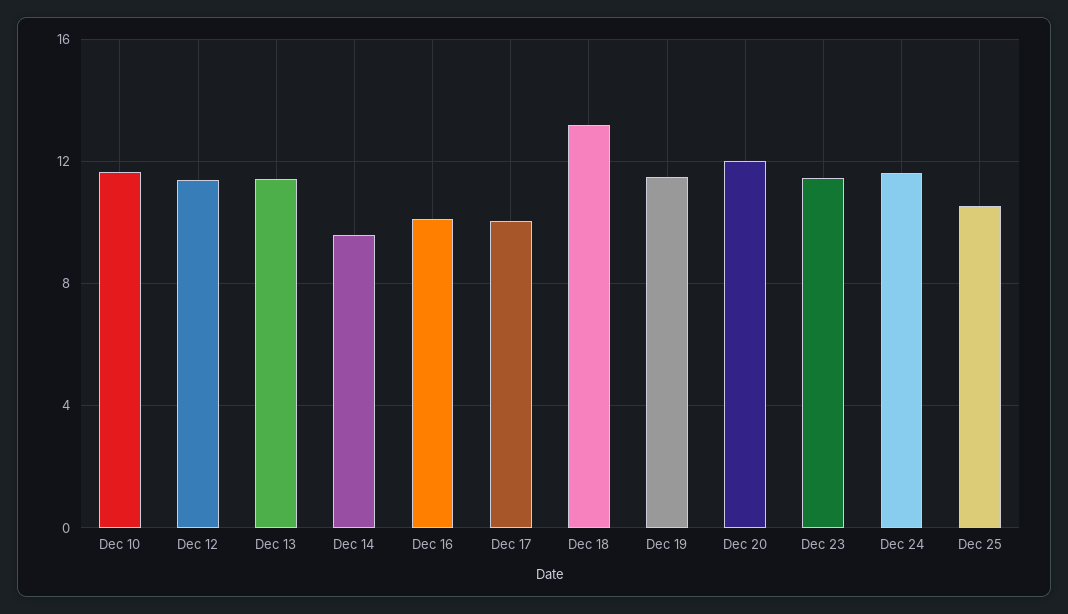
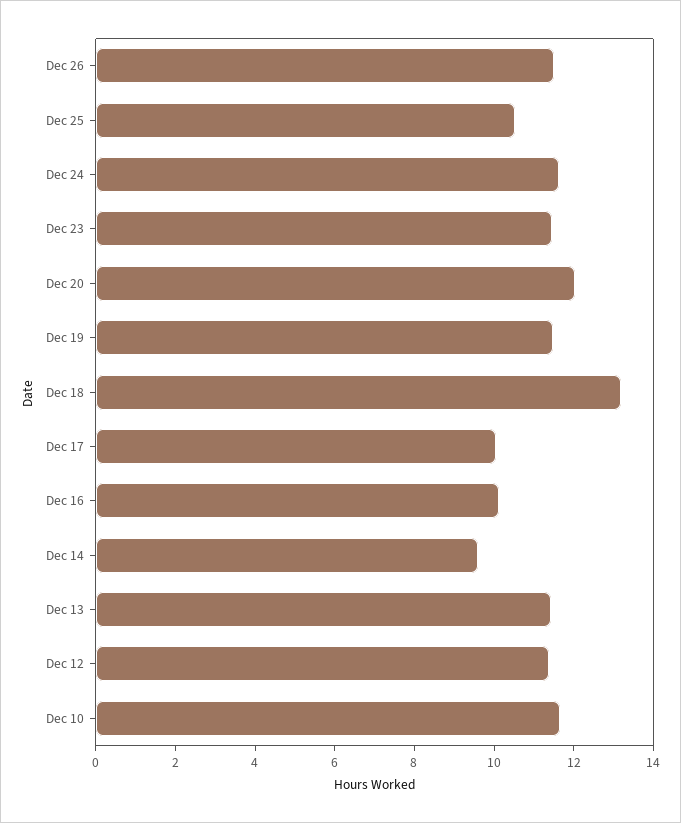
Dec 26: none -> 11.5

